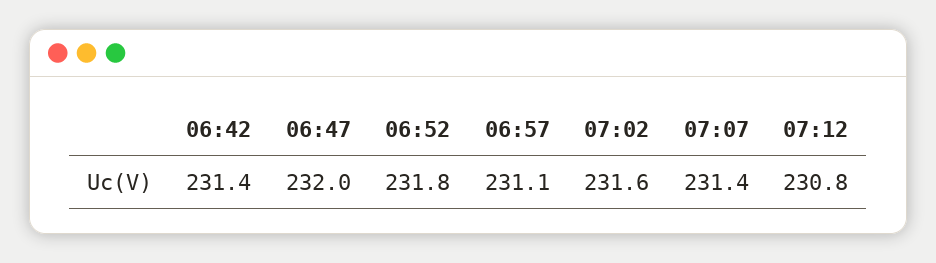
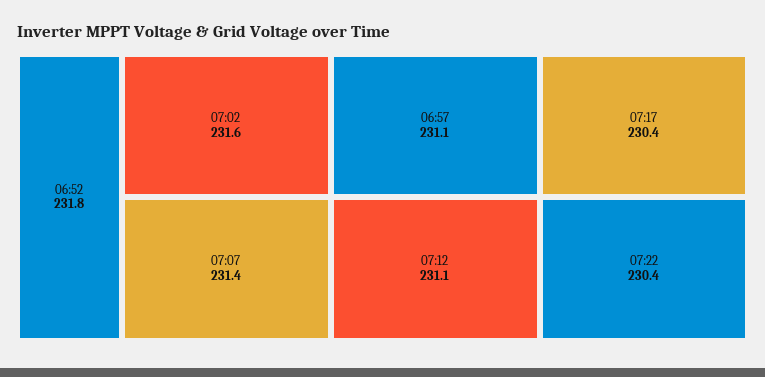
06:42: 231.4 -> none
06:47: 232 -> none
07:12: 230.8 -> 231.1
07:17: none -> 230.4
07:22: none -> 230.4

